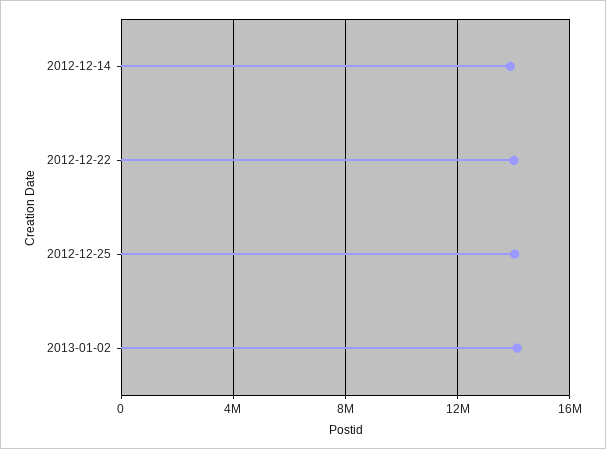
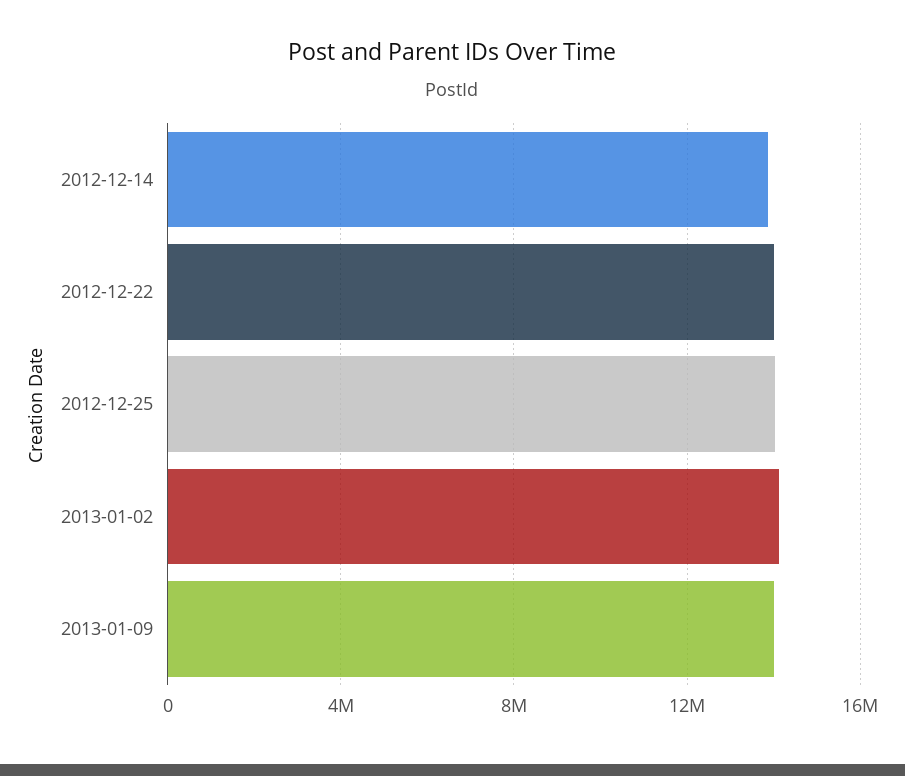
2013-01-09: none -> 14000000

